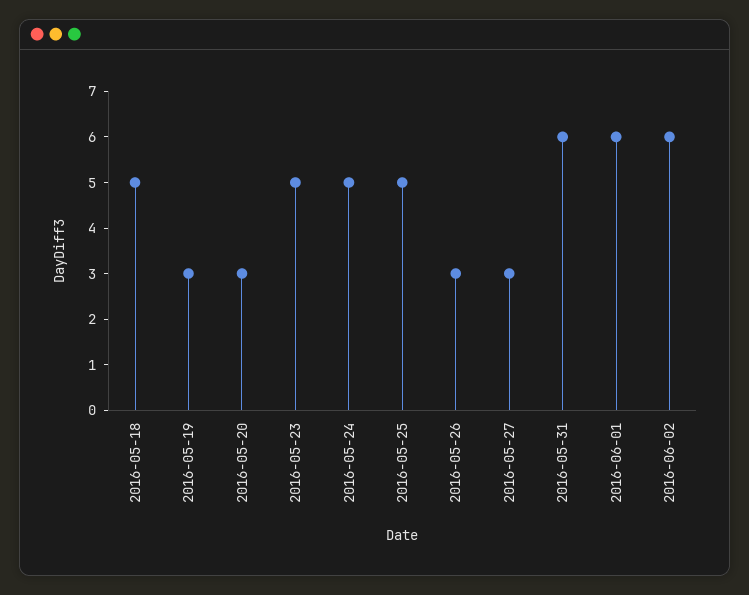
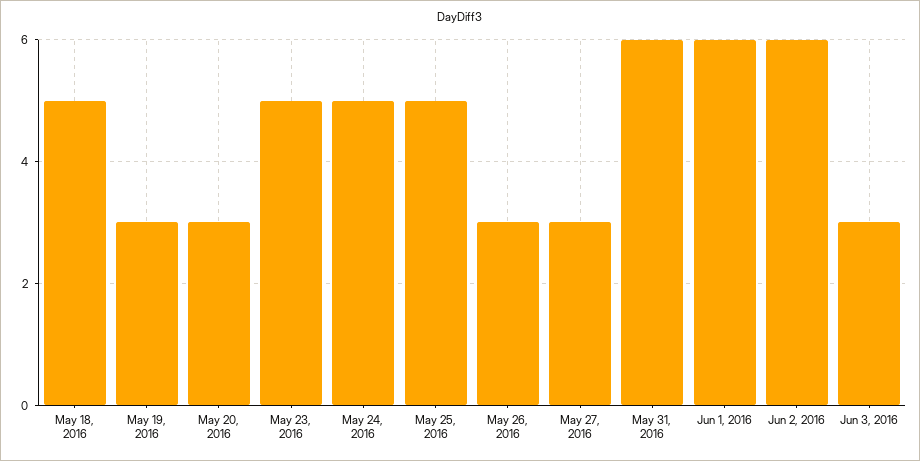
Jun 3, 2016: none -> 3

